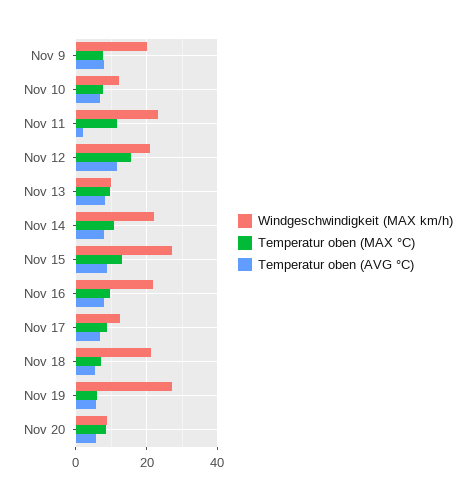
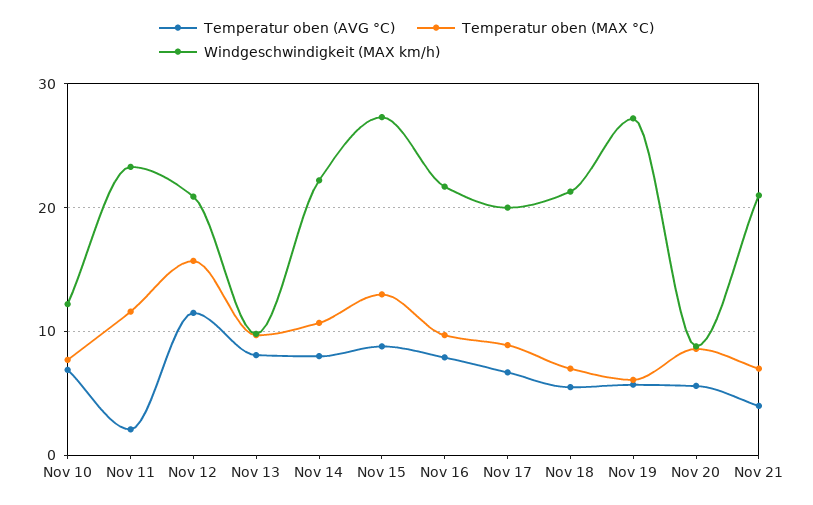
Windgeschwindigkeit (MAX km/h), Nov 9: 20 -> none
Temperatur oben (MAX °C), Nov 9: 8 -> none
Temperatur oben (AVG °C), Nov 9: 8 -> none
Windgeschwindigkeit (MAX km/h), Nov 17: 12 -> 20
Temperatur oben (AVG °C), Nov 21: none -> 4
Temperatur oben (MAX °C), Nov 21: none -> 7
Windgeschwindigkeit (MAX km/h), Nov 21: none -> 21

